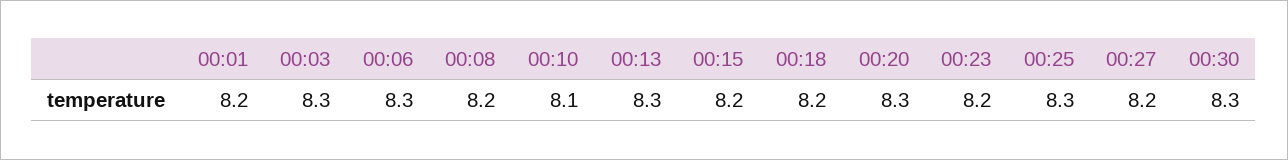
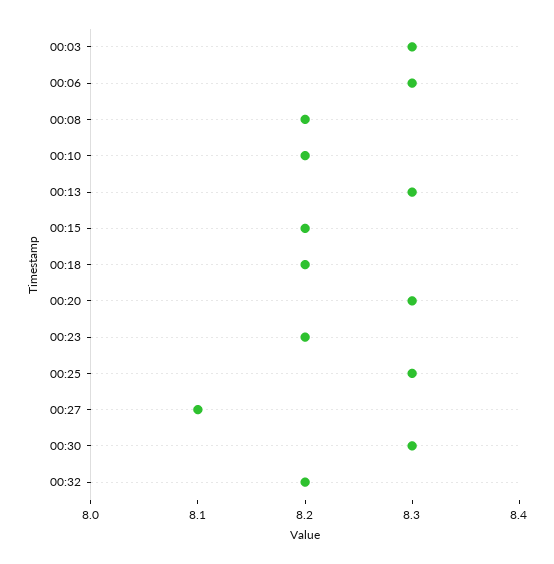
00:01: 8.2 -> none
00:10: 8.1 -> 8.2
00:27: 8.2 -> 8.1
00:32: none -> 8.2

